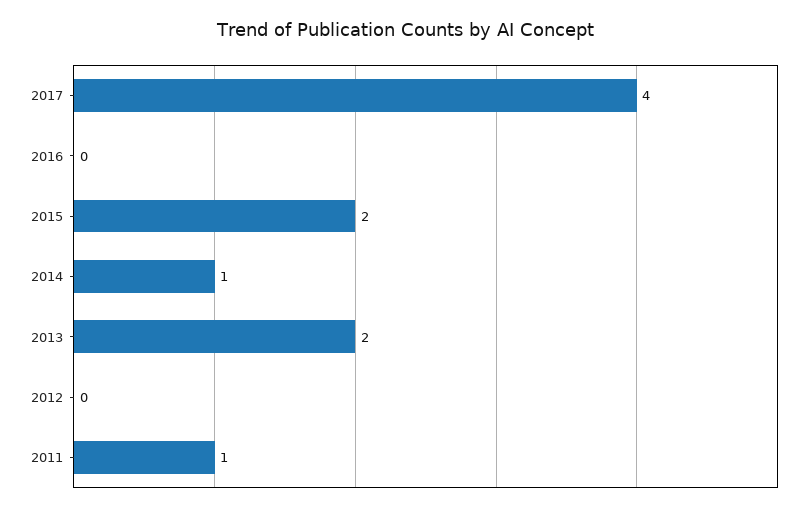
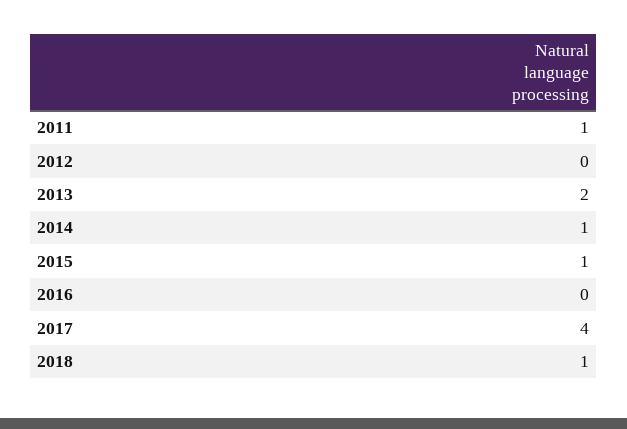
2015: 2 -> 1
2018: none -> 1

